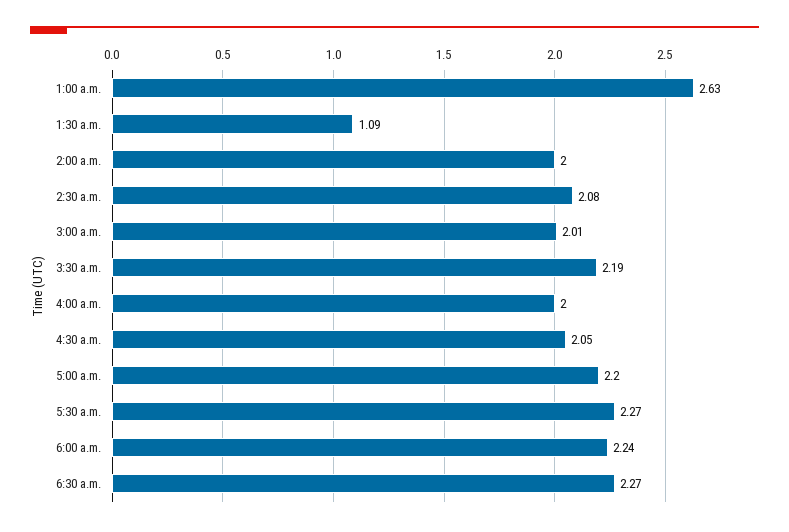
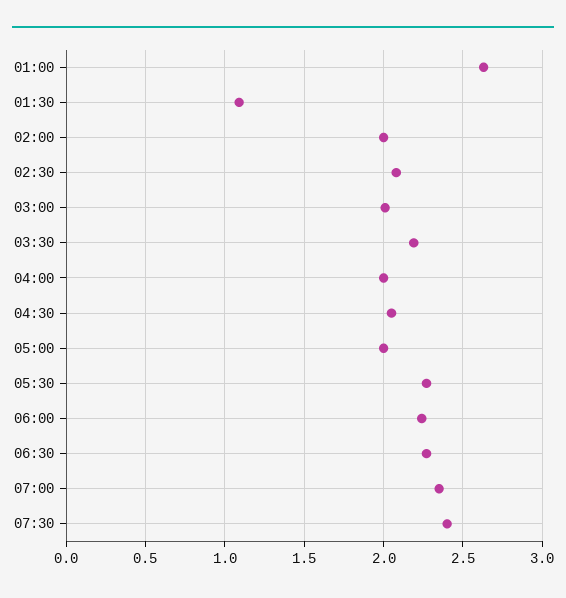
5:00 a.m.: 2.2 -> 2
07:00: none -> 2.35
07:30: none -> 2.4

